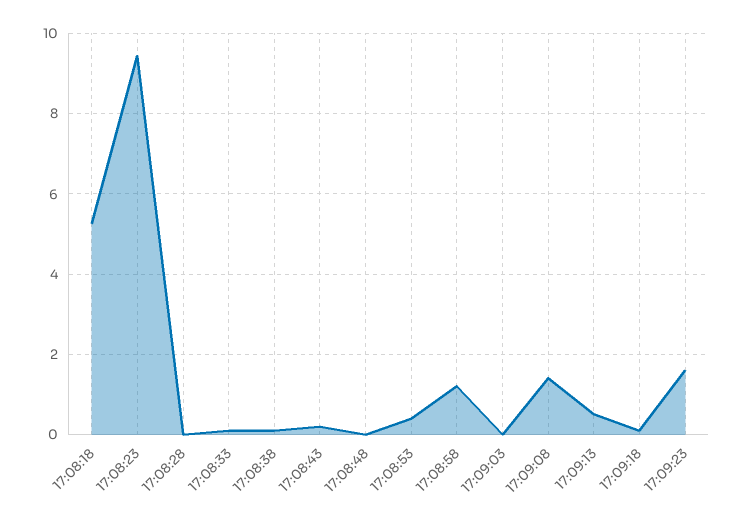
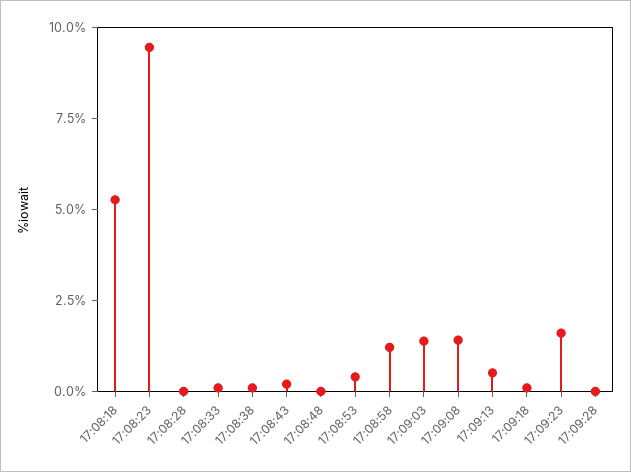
17:09:03: 0 -> 1.5
17:09:28: none -> 0

